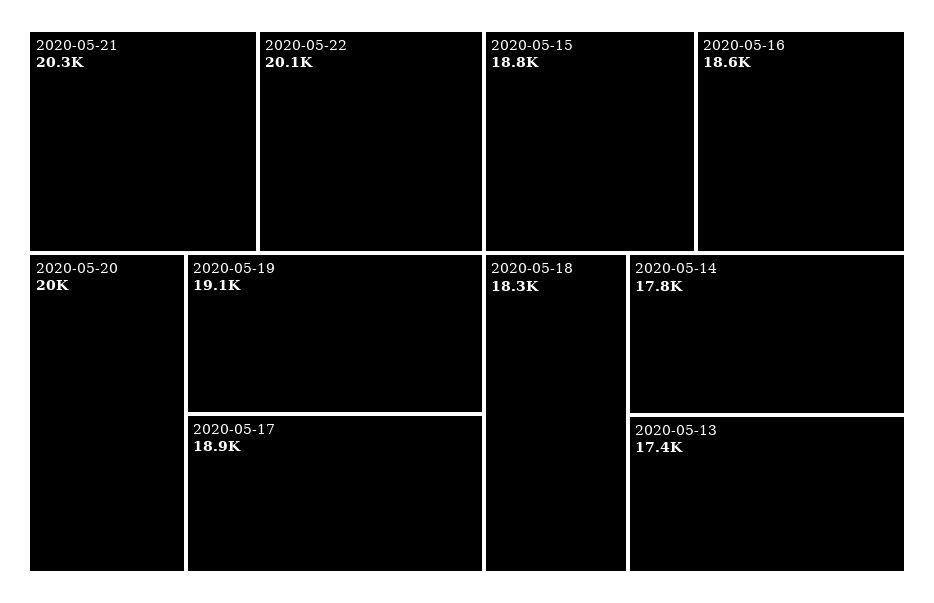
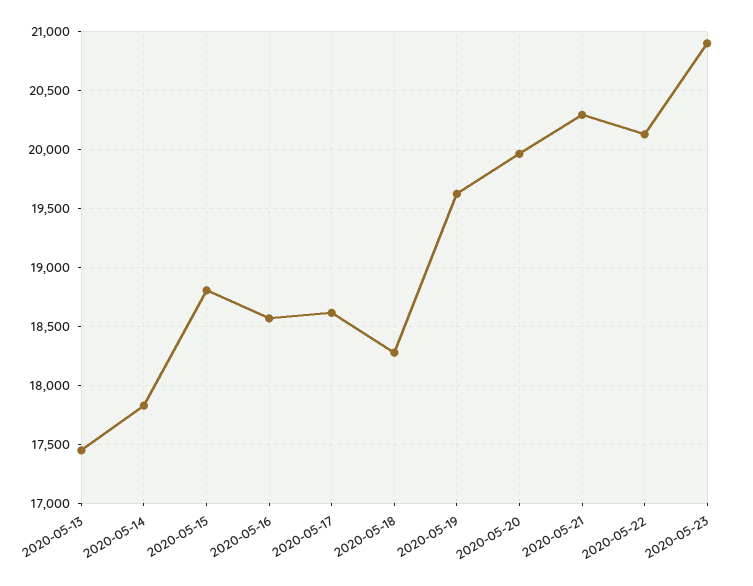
2020-05-19: 19100 -> 19600
2020-05-17: 18900 -> 18600
2020-05-23: none -> 20900

